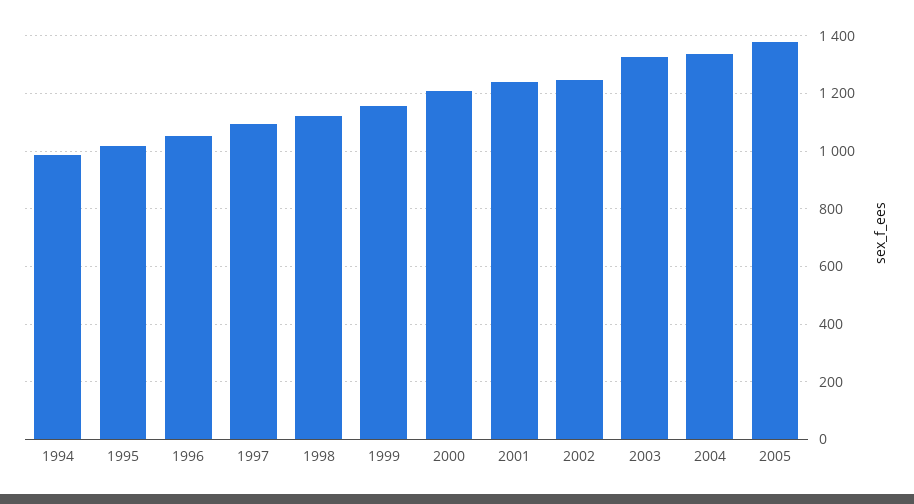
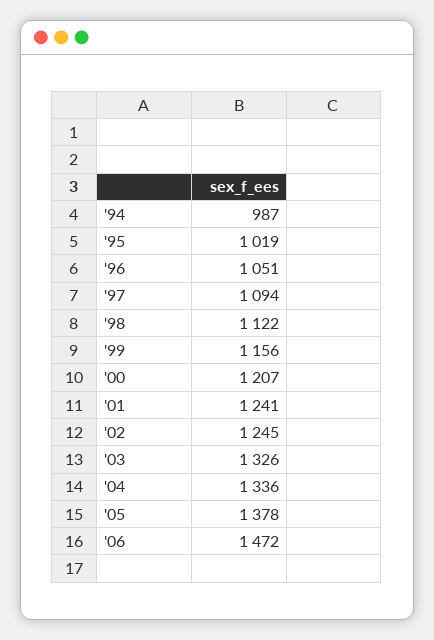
'06: none -> 1472

